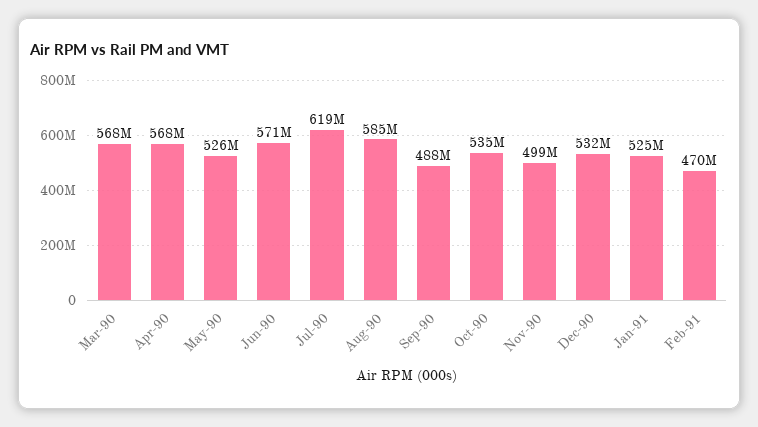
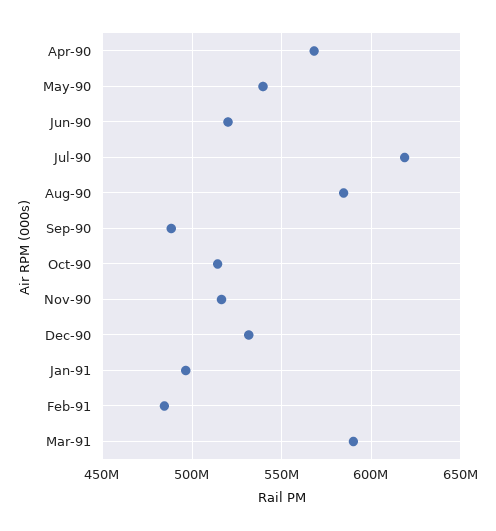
Mar-90: 568000000 -> none
May-90: 526000000 -> 540000000
Jun-90: 571000000 -> 520000000
Oct-90: 535000000 -> 515000000
Nov-90: 499000000 -> 515000000
Jan-91: 525000000 -> 495000000
Feb-91: 470000000 -> 485000000
Mar-91: none -> 590000000

